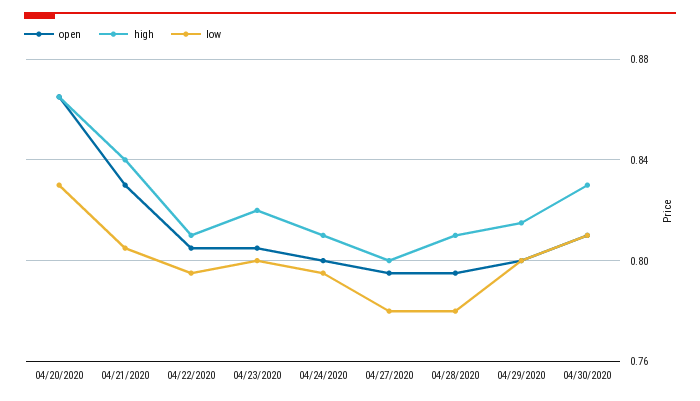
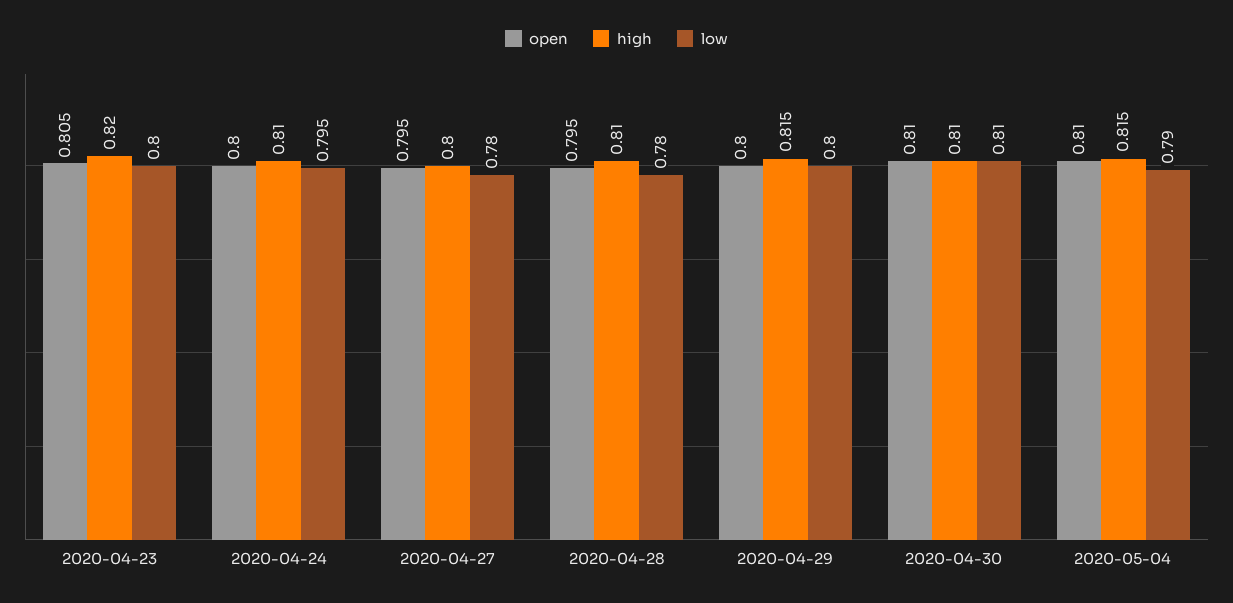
open, 04/20/2020: 0.865 -> none
high, 04/20/2020: 0.865 -> none
low, 04/20/2020: 0.83 -> none
open, 04/21/2020: 0.83 -> none
high, 04/21/2020: 0.84 -> none
low, 04/21/2020: 0.805 -> none
open, 04/22/2020: 0.805 -> none
high, 04/22/2020: 0.81 -> none
low, 04/22/2020: 0.795 -> none
high, 04/30/2020: 0.83 -> 0.81
open, 2020-05-04: none -> 0.81
high, 2020-05-04: none -> 0.815
low, 2020-05-04: none -> 0.79

